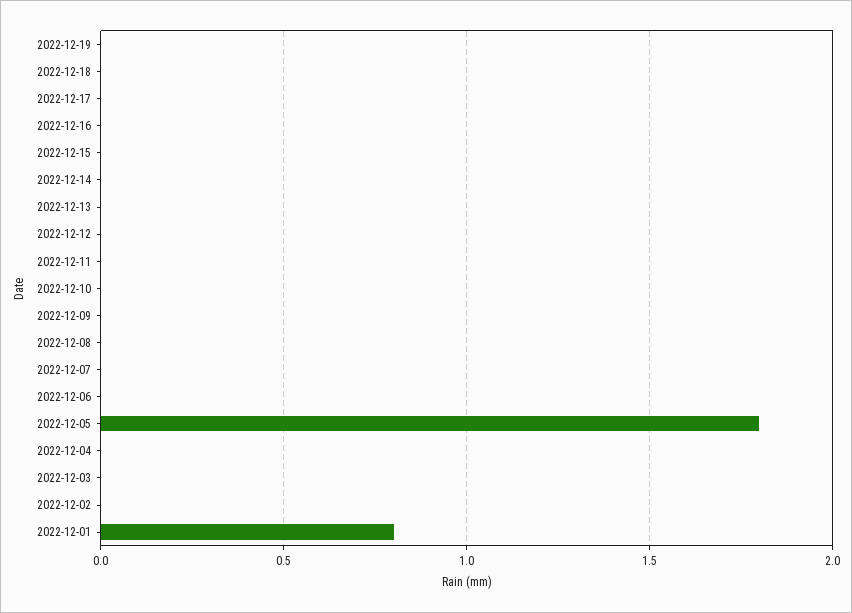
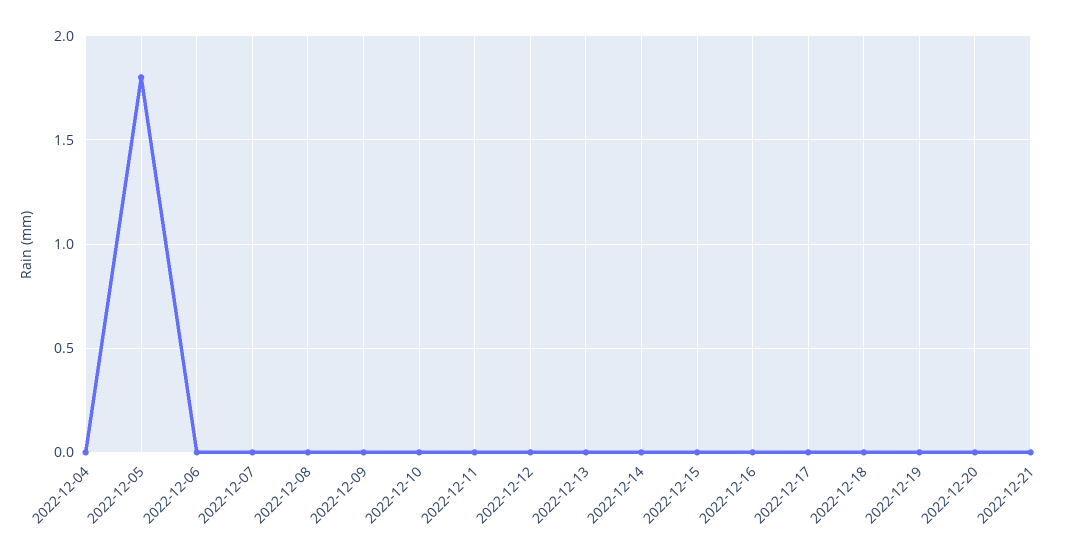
2022-12-03: 0 -> none
2022-12-02: 0 -> none
2022-12-01: 0.8 -> none
2022-12-20: none -> 0
2022-12-21: none -> 0

